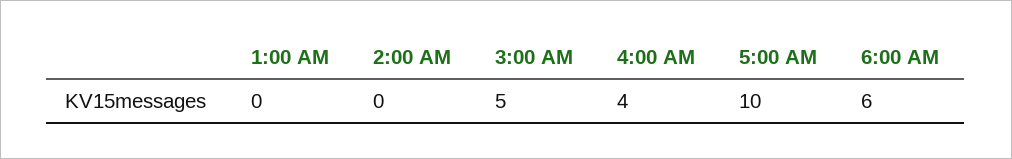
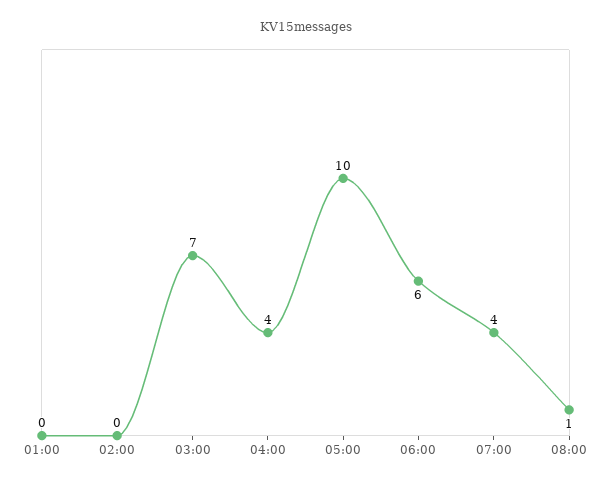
3:00 AM: 5 -> 7
07:00: none -> 4
08:00: none -> 1

